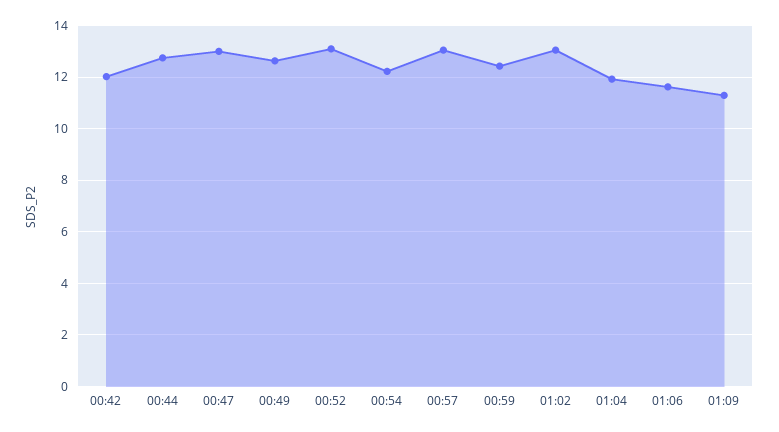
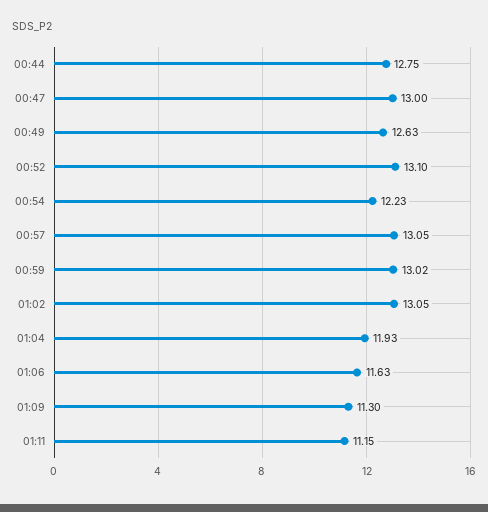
00:42: 12 -> none
00:59: 12.5 -> 13.02
01:11: none -> 11.15

